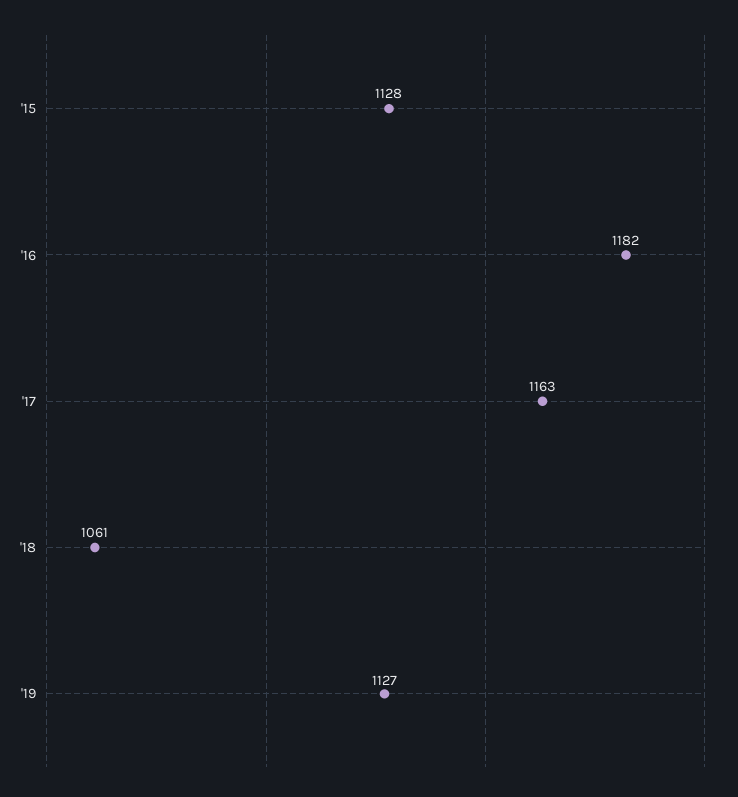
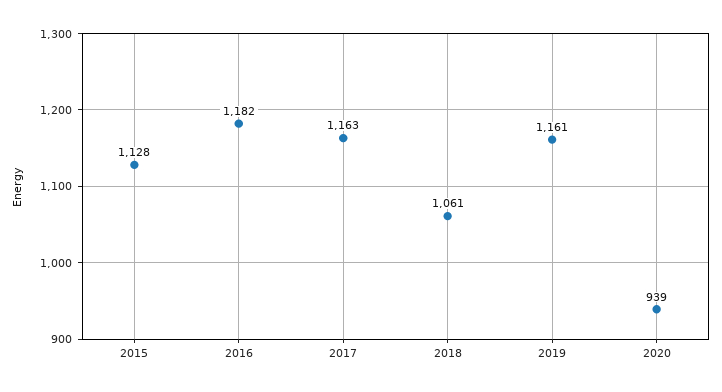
'19: 1127 -> 1161
2020: none -> 939

